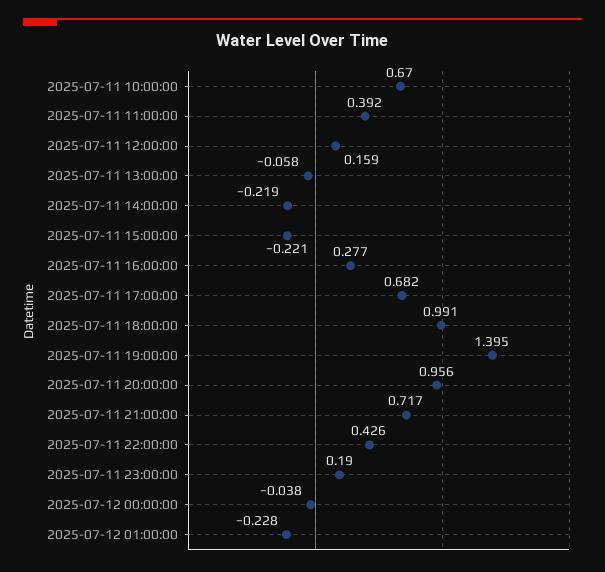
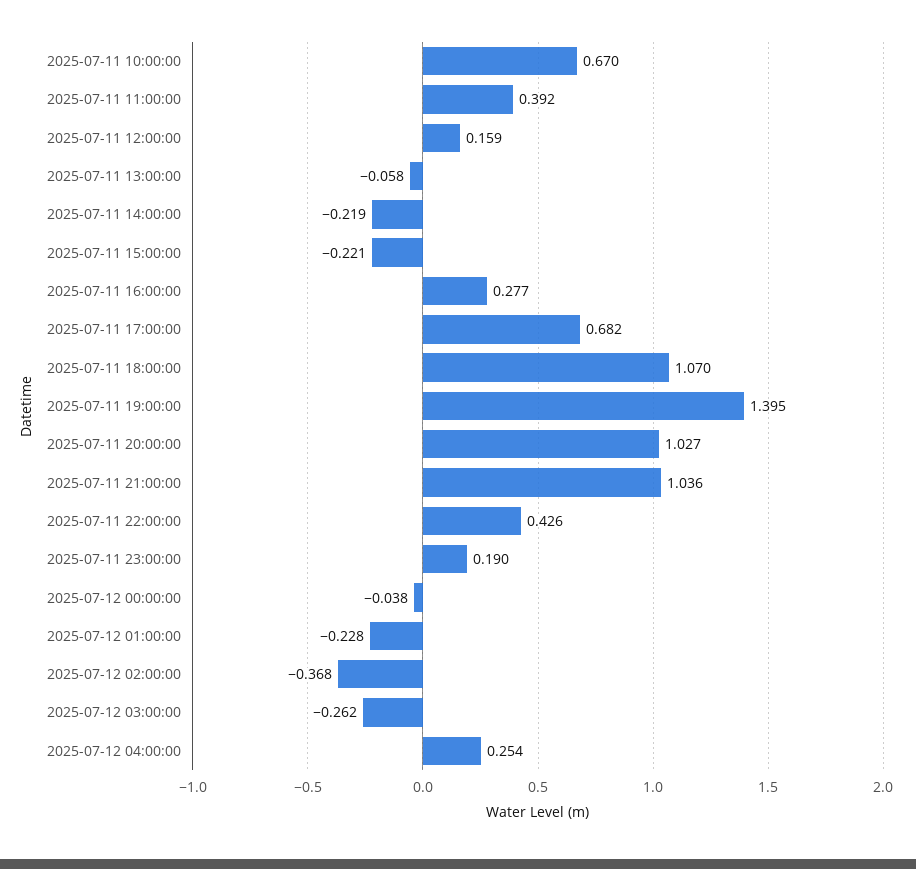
2025-07-11 18:00:00: 0.991 -> 1.07
2025-07-11 20:00:00: 0.956 -> 1.027
2025-07-11 21:00:00: 0.717 -> 1.036
2025-07-12 02:00:00: none -> -0.368
2025-07-12 03:00:00: none -> -0.262
2025-07-12 04:00:00: none -> 0.254

